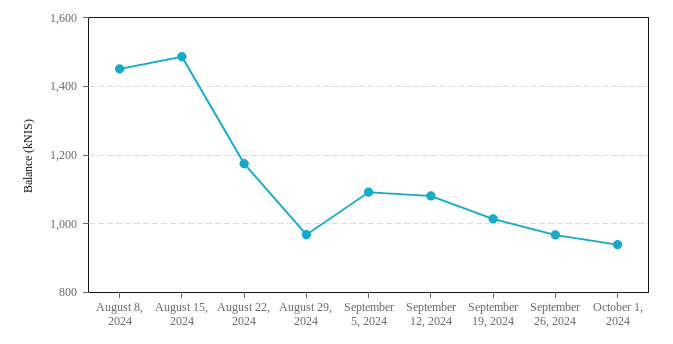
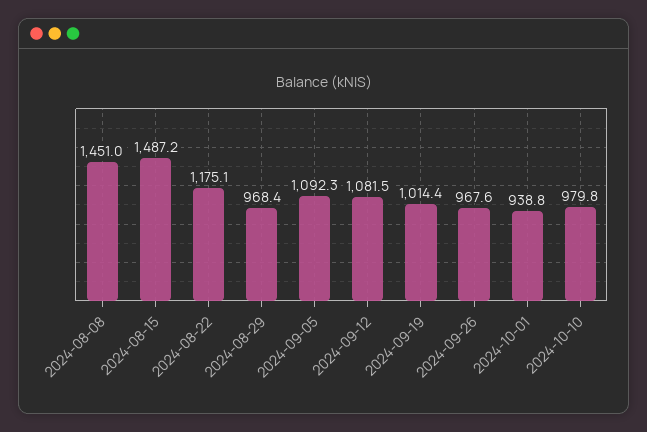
2024-10-10: none -> 979.8

